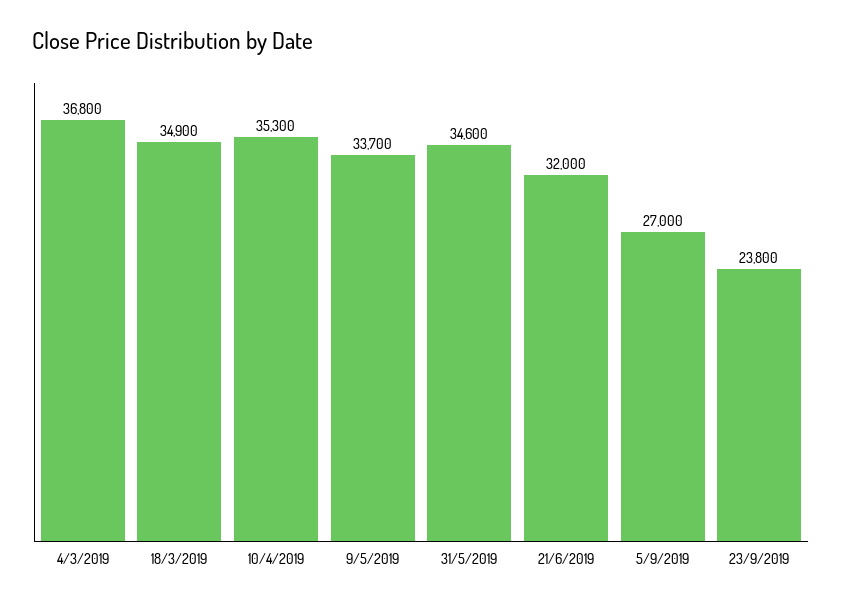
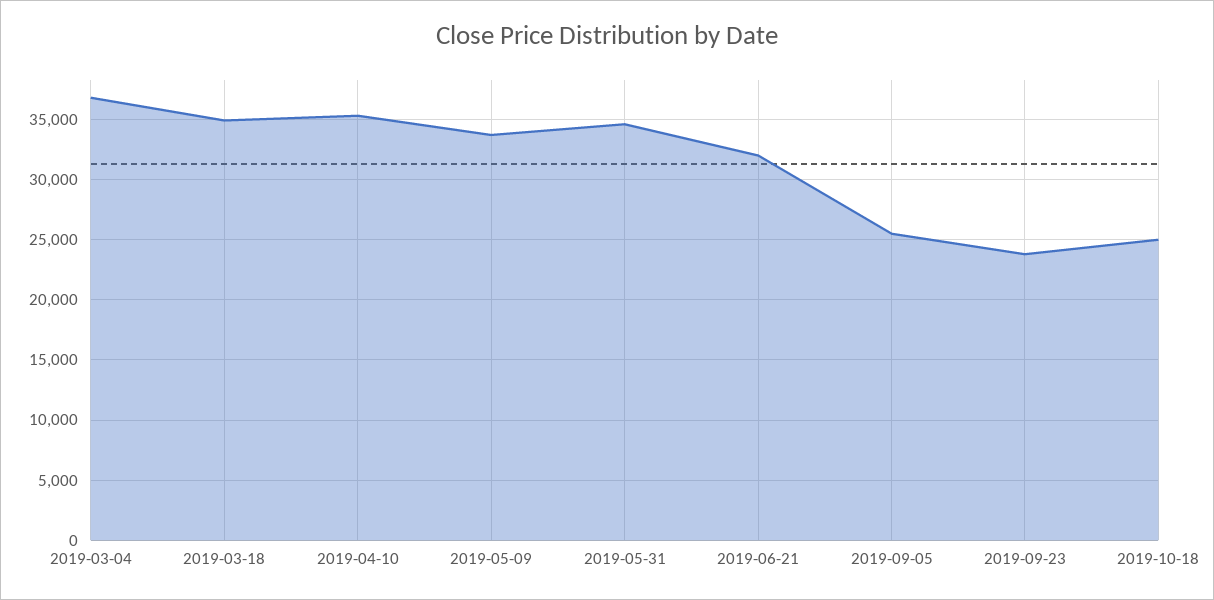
5/9/2019: 27000 -> 25500
2019-10-18: none -> 25000

